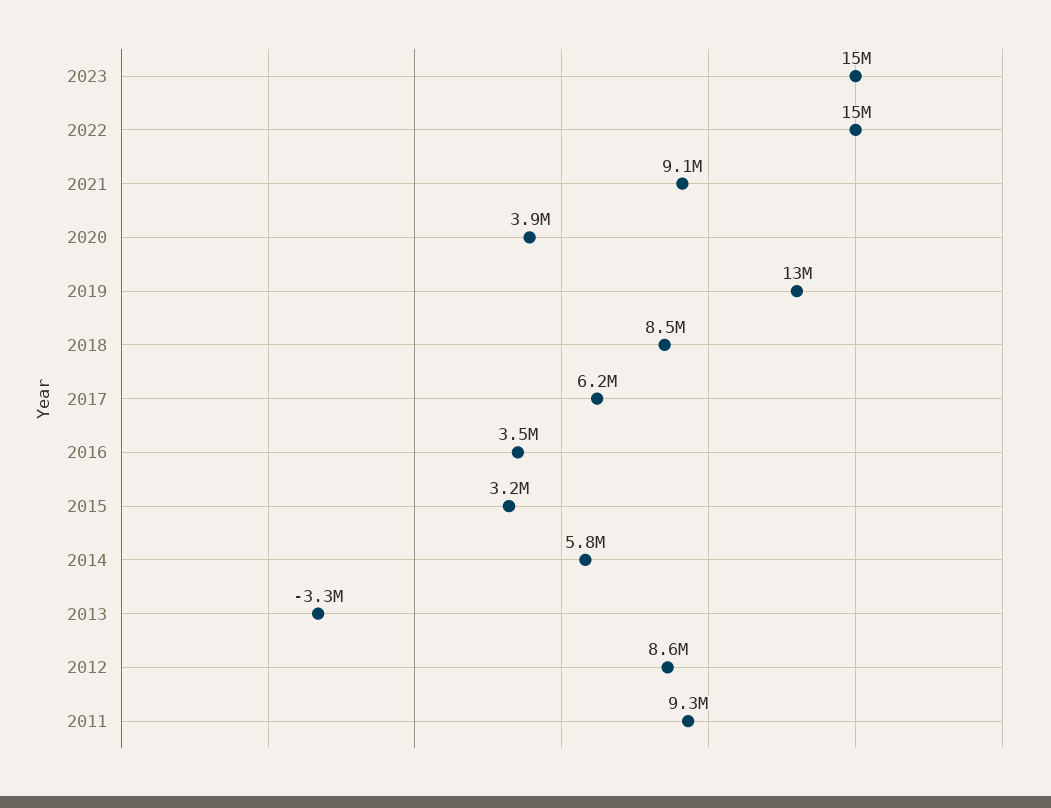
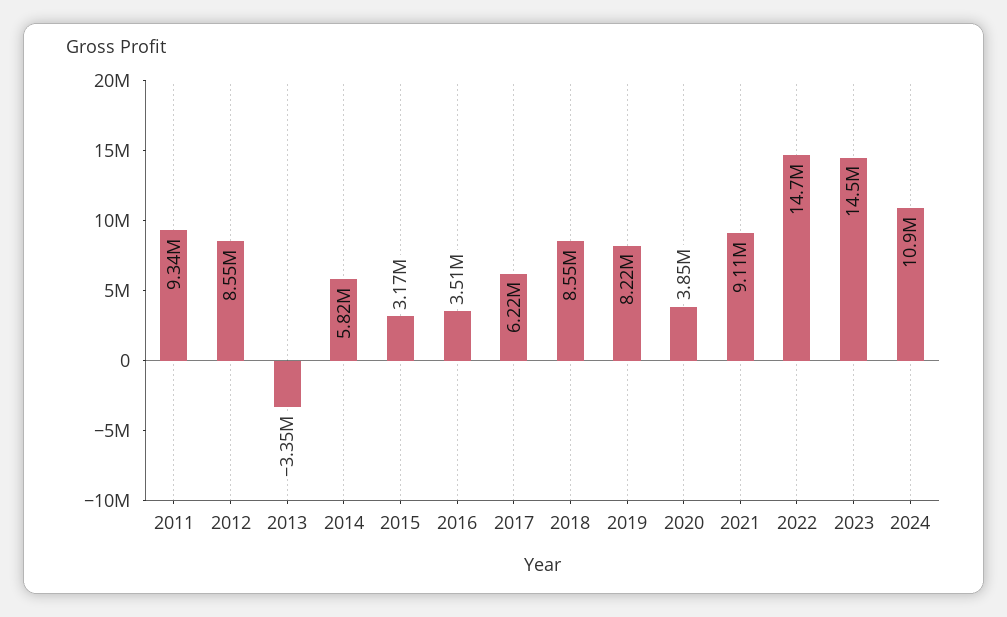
2019: 13000000 -> 8220000
2024: none -> 10900000

